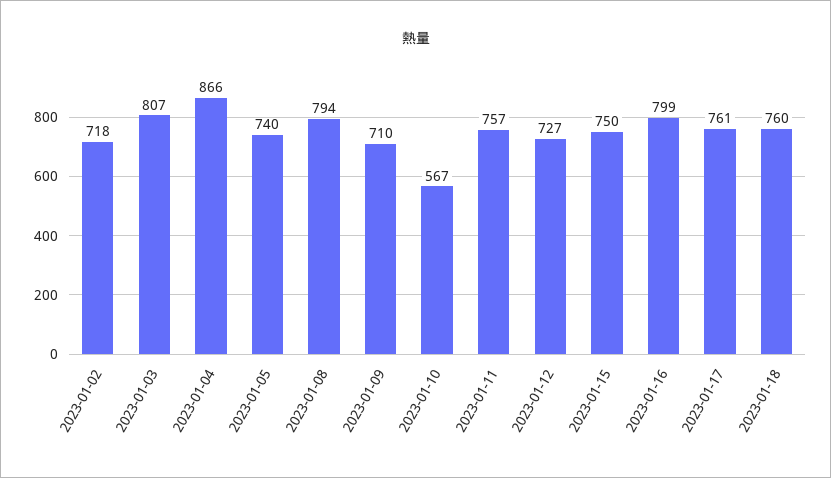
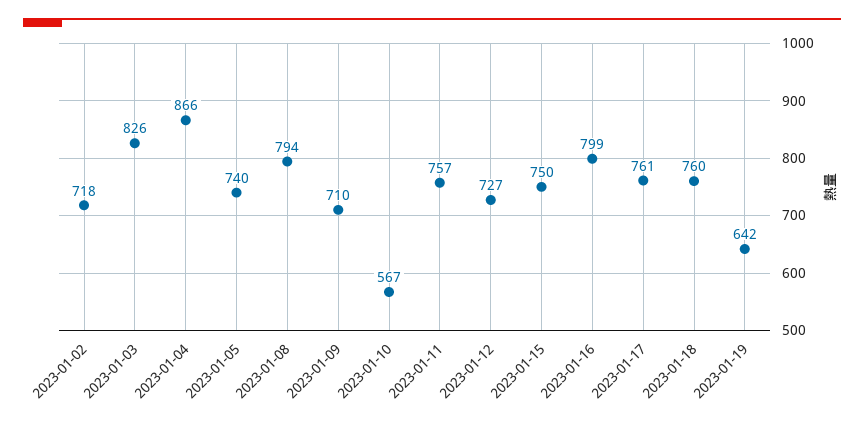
2023-01-03: 807 -> 826
2023-01-19: none -> 642

